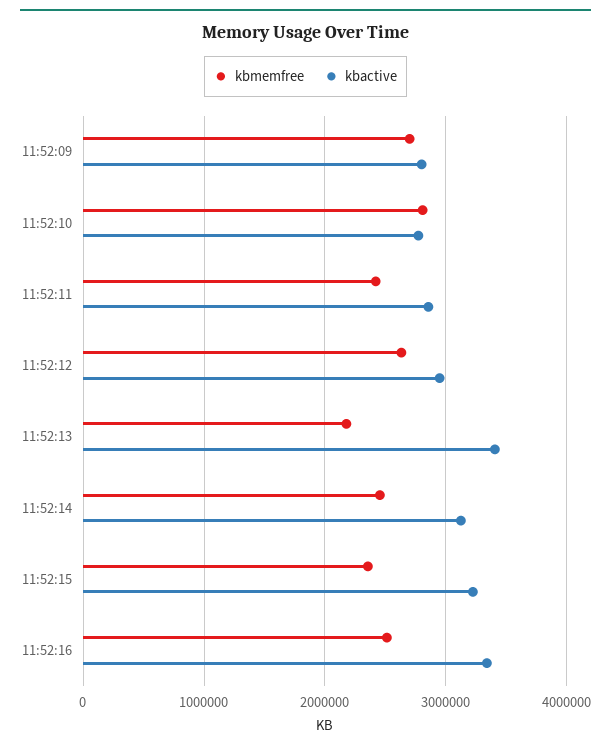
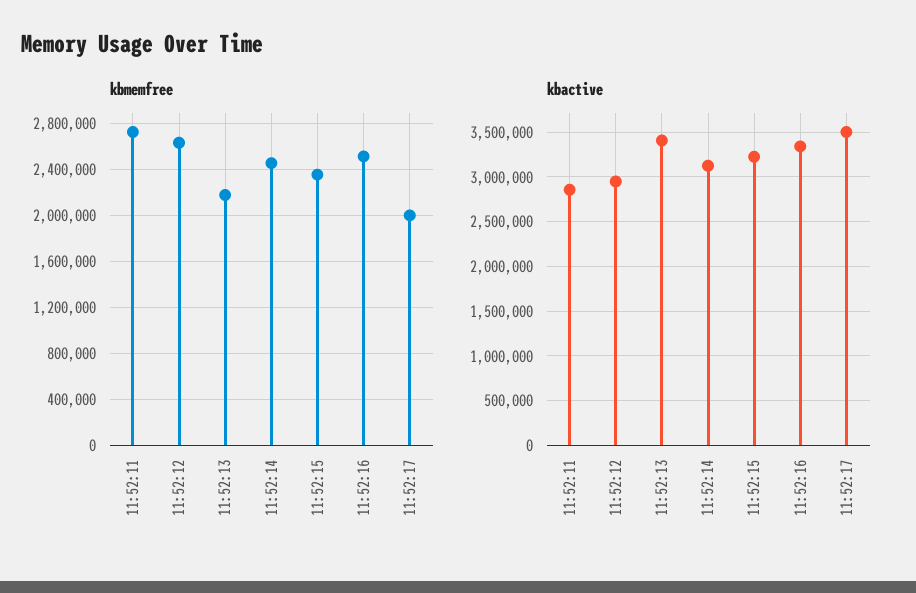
kbmemfree, 11:52:09: 2700000 -> none
kbactive, 11:52:09: 2800000 -> none
kbmemfree, 11:52:10: 2800000 -> none
kbactive, 11:52:10: 2800000 -> none
kbmemfree, 11:52:11: 2400000 -> 2700000
kbmemfree, 11:52:17: none -> 2000000
kbactive, 11:52:17: none -> 3500000

